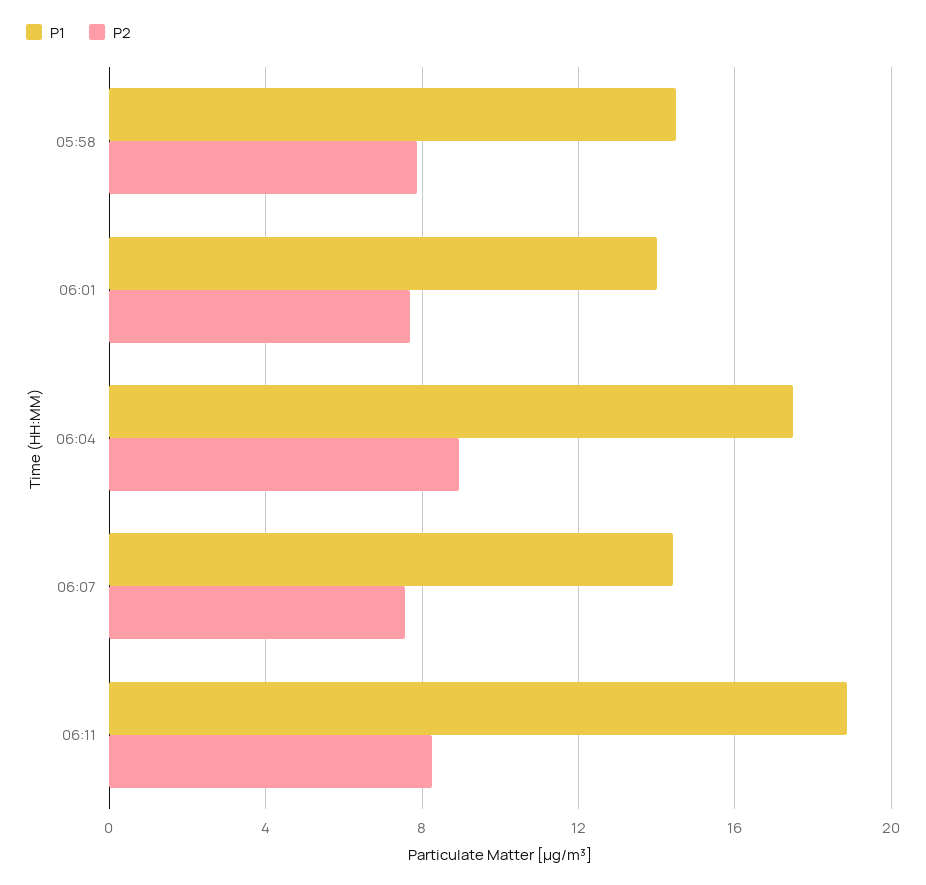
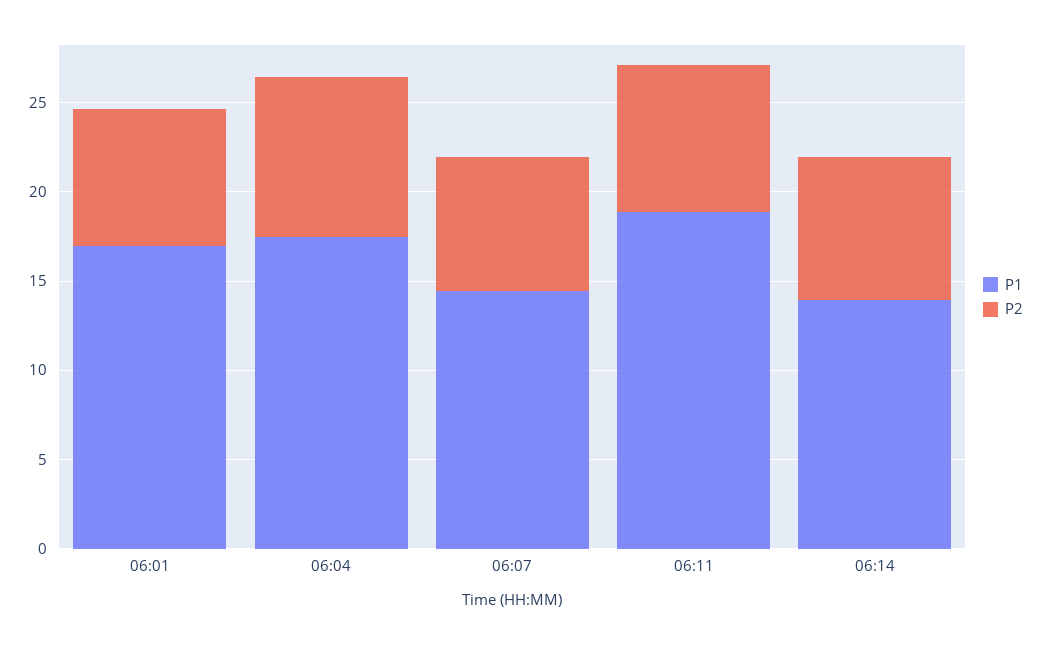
P1, 05:58: 14.5 -> none
P2, 05:58: 8 -> none
P1, 06:01: 14 -> 17
P1, 06:14: none -> 14
P2, 06:14: none -> 8

